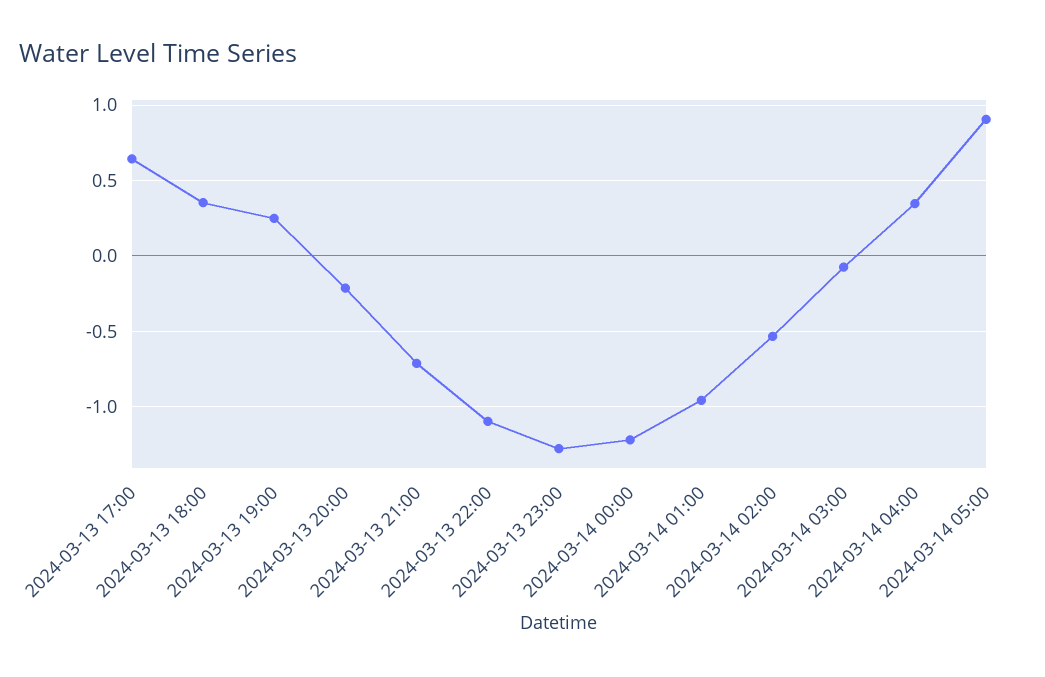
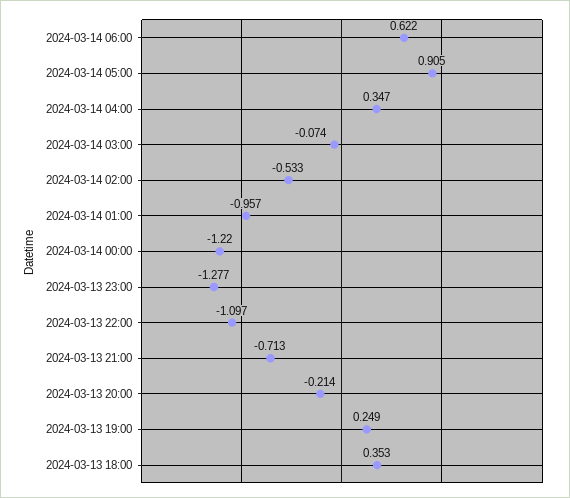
2024-03-13 17:00: 0.65 -> none
2024-03-14 06:00: none -> 0.622

